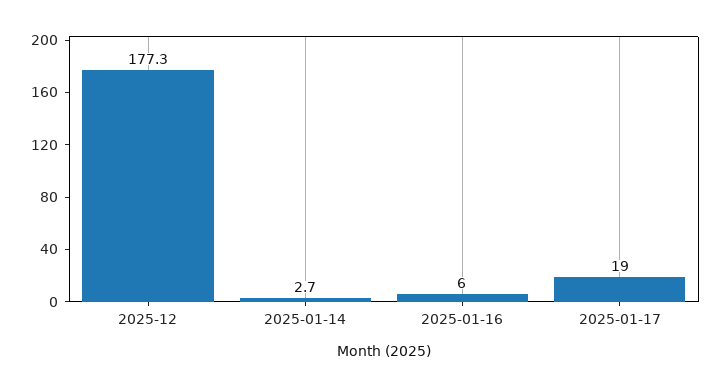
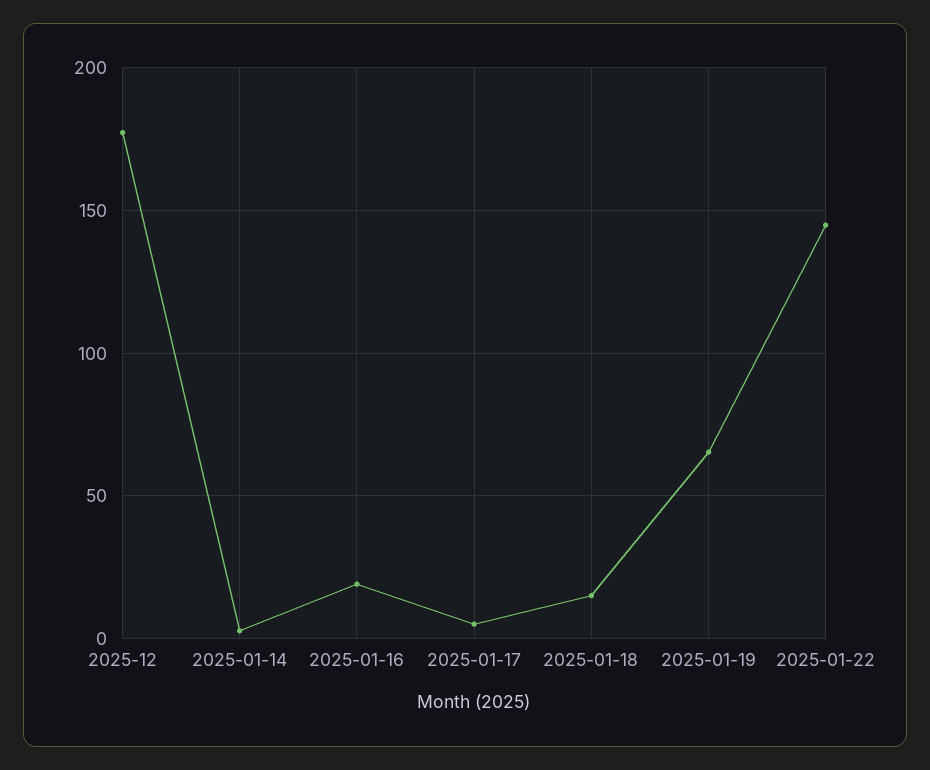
2025-01-16: 6 -> 20
2025-01-17: 19 -> 5
2025-01-18: none -> 15
2025-01-19: none -> 65
2025-01-22: none -> 145

